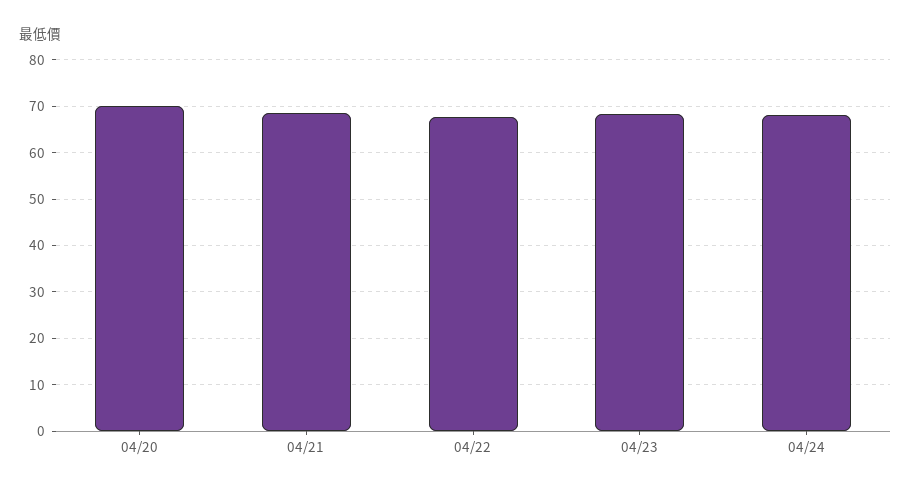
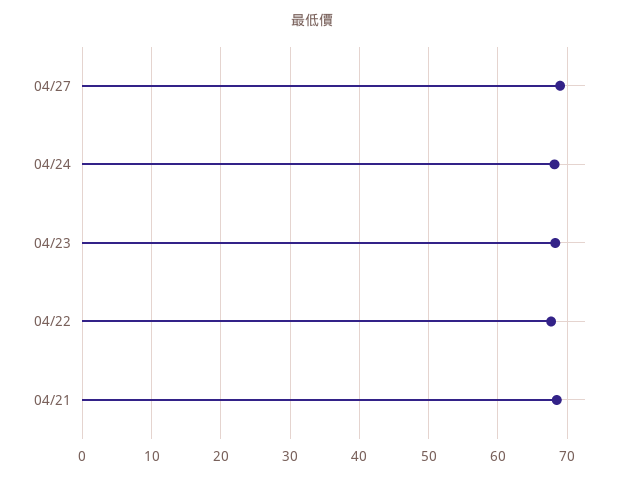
04/20: 70 -> none
04/27: none -> 69

